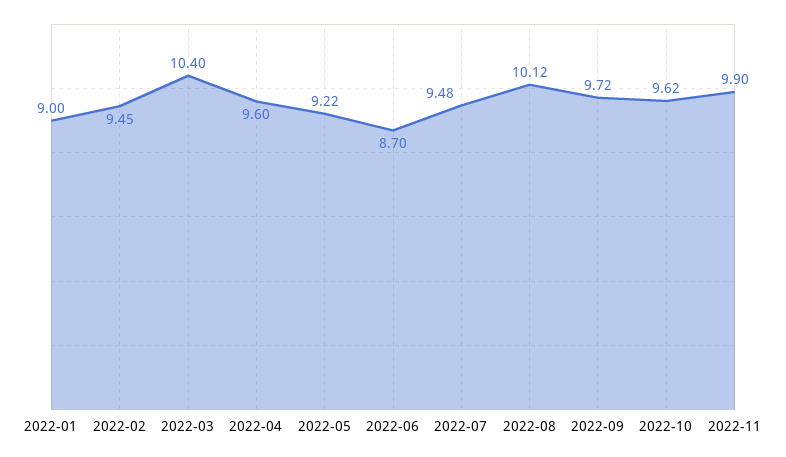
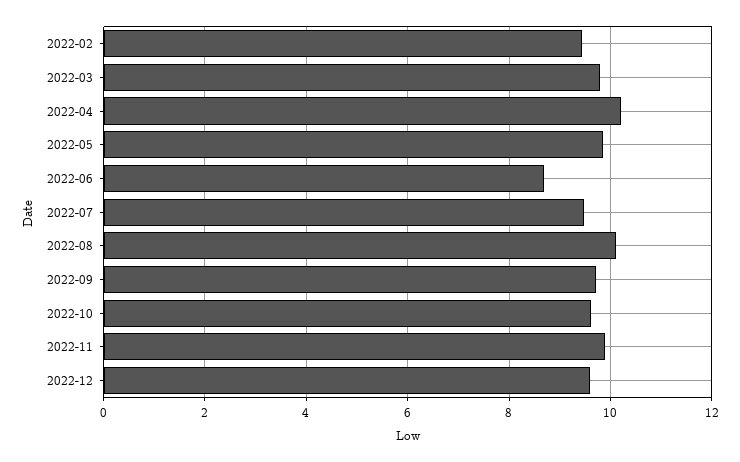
2022-01: 9 -> none
2022-03: 10.4 -> 9.8
2022-04: 9.6 -> 10.2
2022-05: 9.22 -> 9.8
2022-12: none -> 9.6

